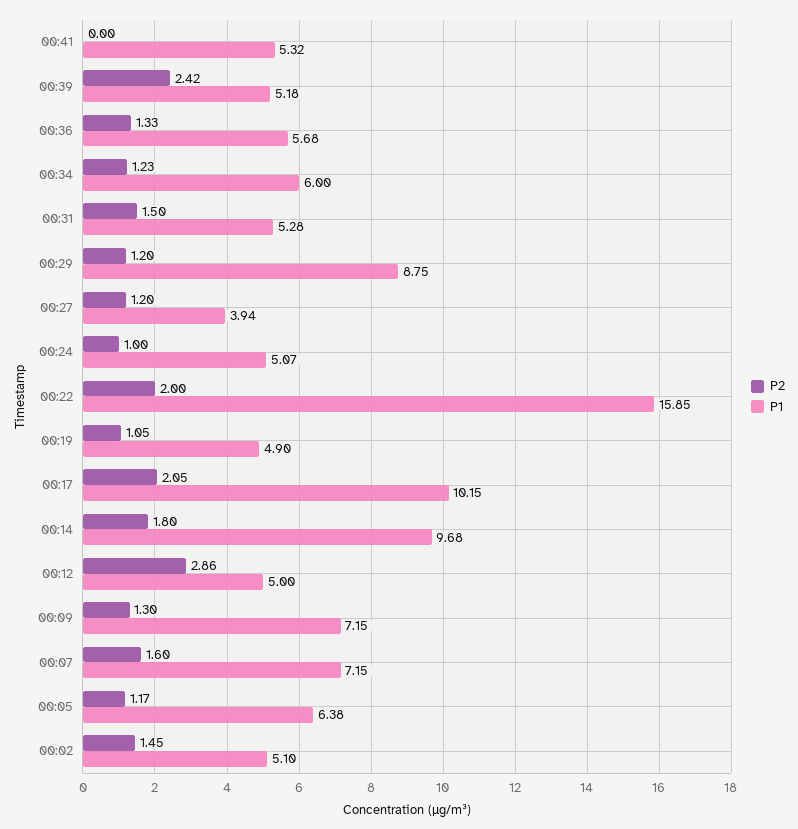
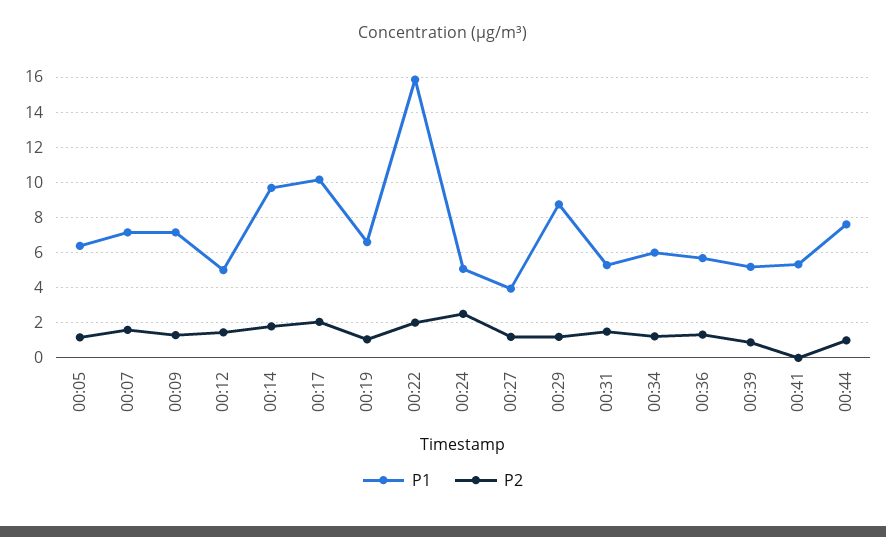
P2, 00:39: 2.42 -> 1
P2, 00:24: 1 -> 2.5
P1, 00:19: 4.9 -> 6.5
P2, 00:12: 2.86 -> 1.5
P2, 00:02: 1.45 -> none
P1, 00:02: 5.1 -> none
P1, 00:44: none -> 7.5
P2, 00:44: none -> 1

